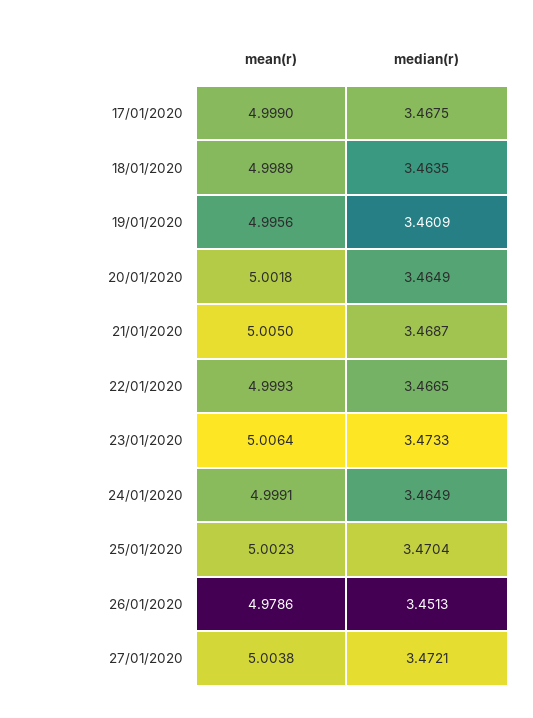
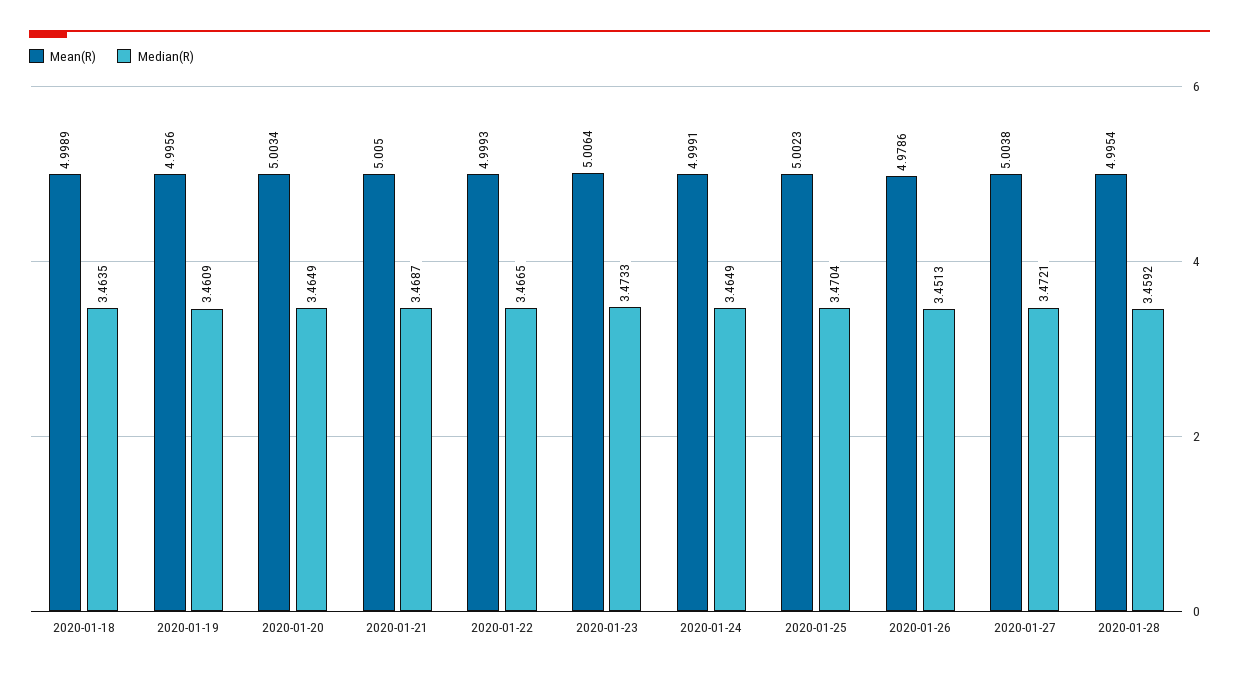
mean(r), 17/01/2020: 4.999 -> none
median(r), 17/01/2020: 3.4675 -> none
mean(r), 20/01/2020: 5.0018 -> 5.0034
mean(r), 2020-01-28: none -> 4.9954
median(r), 2020-01-28: none -> 3.4592

